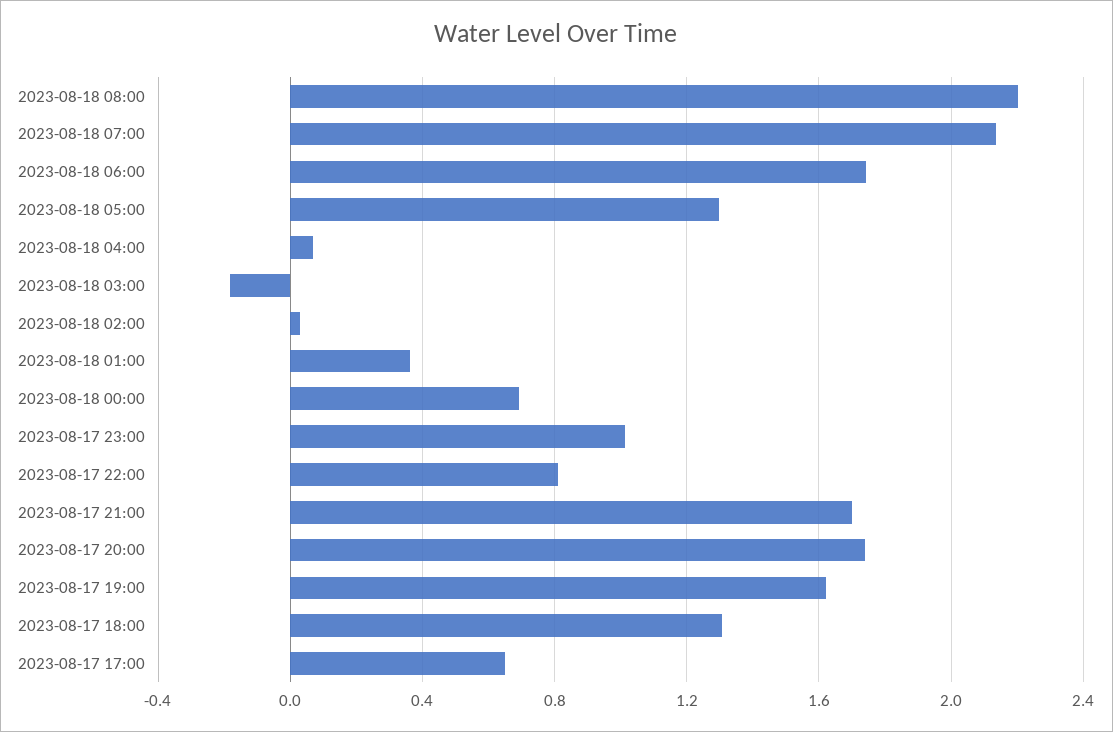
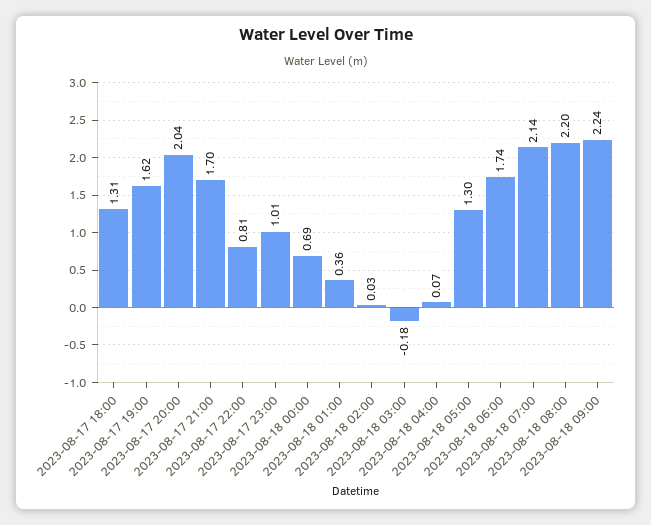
2023-08-17 20:00: 1.75 -> 2.04
2023-08-17 17:00: 0.65 -> none
2023-08-18 09:00: none -> 2.24

